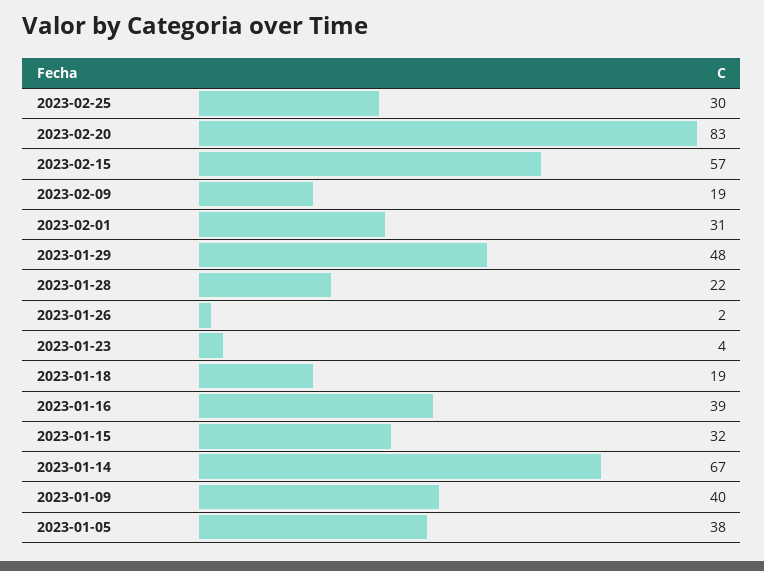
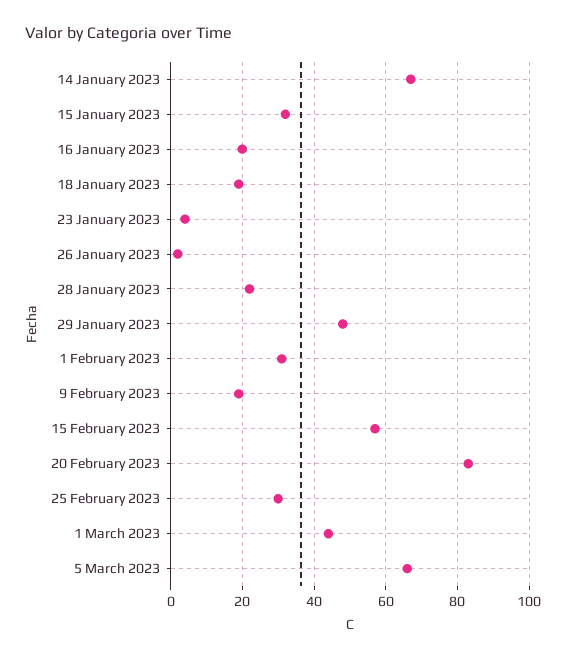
2023-01-16: 39 -> 20
2023-01-09: 40 -> none
2023-01-05: 38 -> none
1 March 2023: none -> 45
5 March 2023: none -> 65

